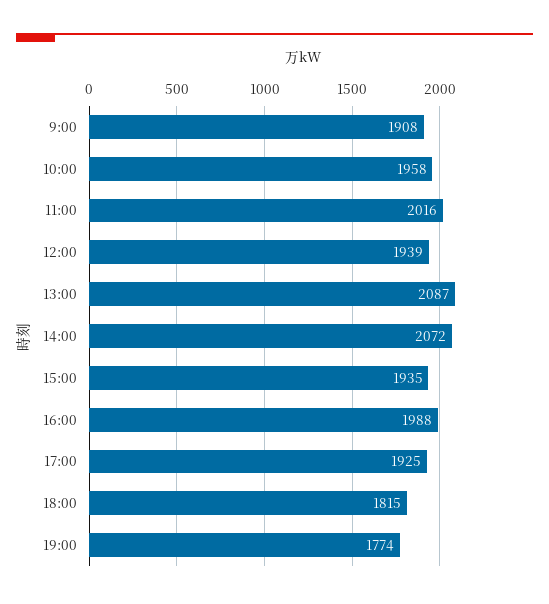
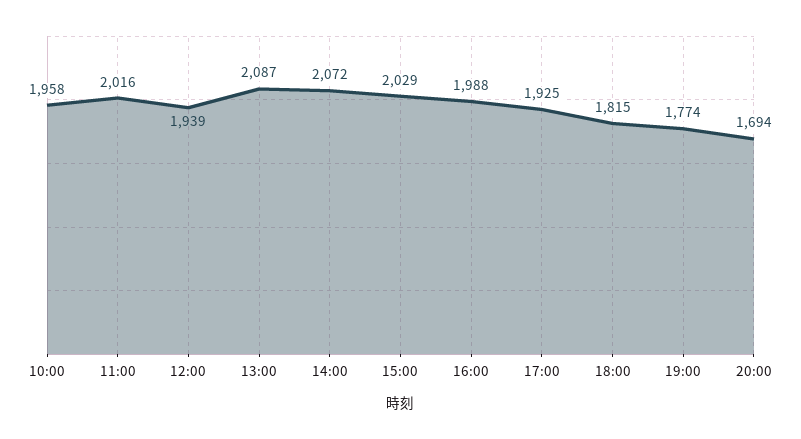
9:00: 1908 -> none
15:00: 1935 -> 2029
20:00: none -> 1694

